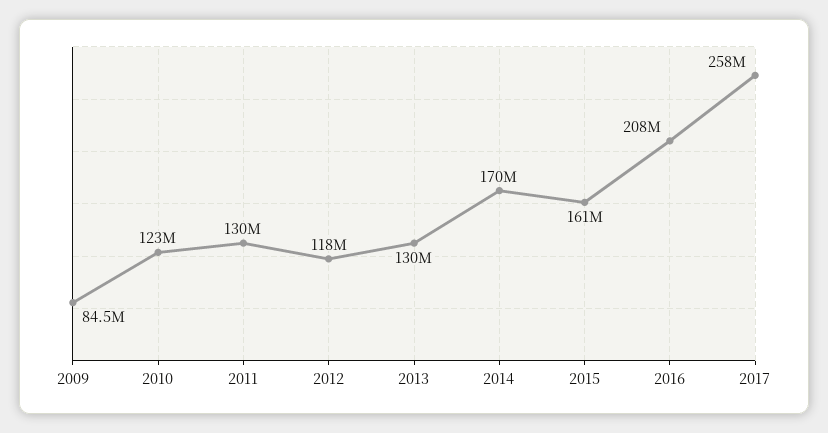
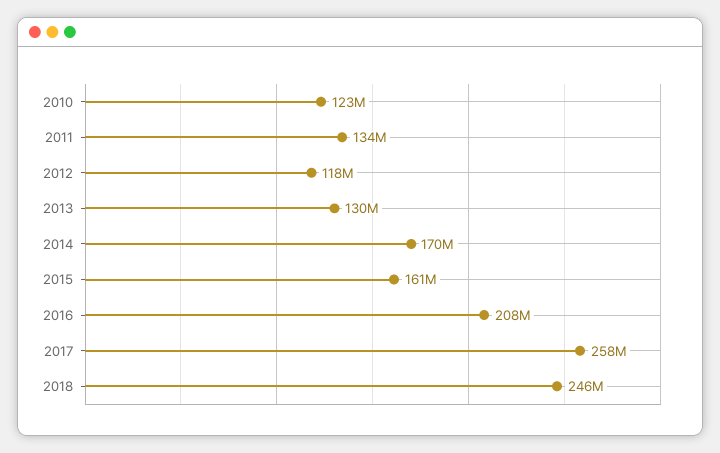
2009: 84500000 -> none
2011: 130000000 -> 134000000
2018: none -> 246000000

